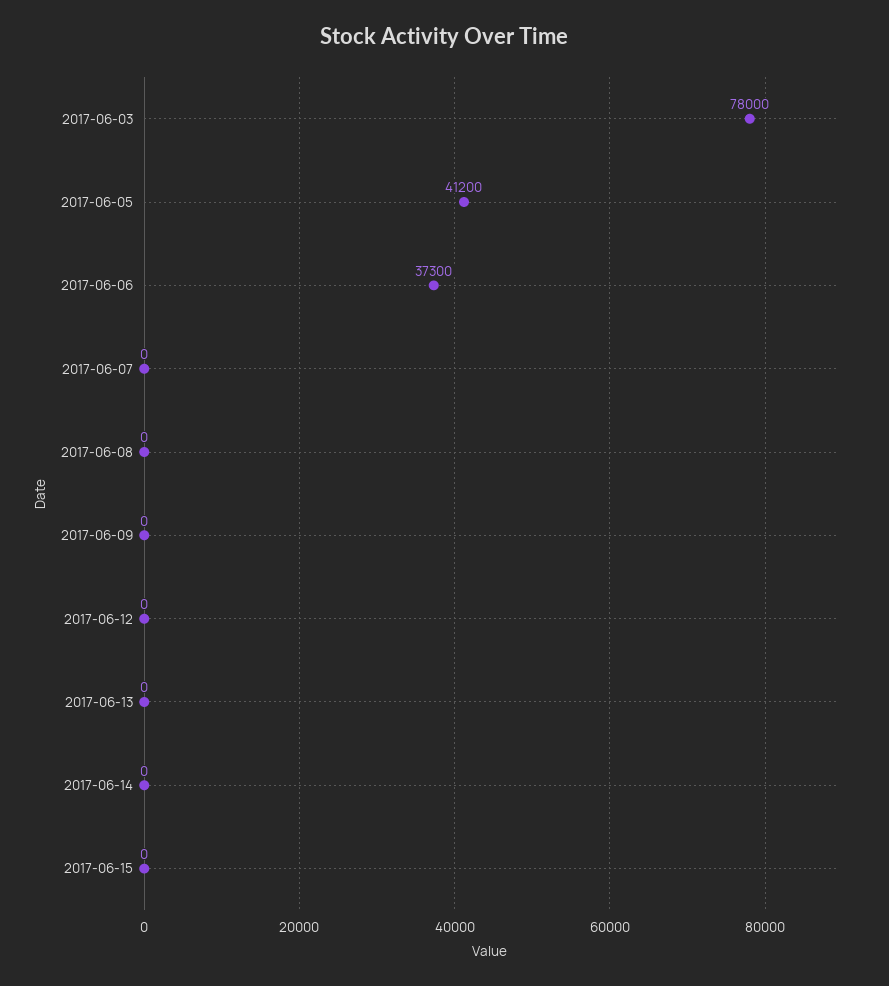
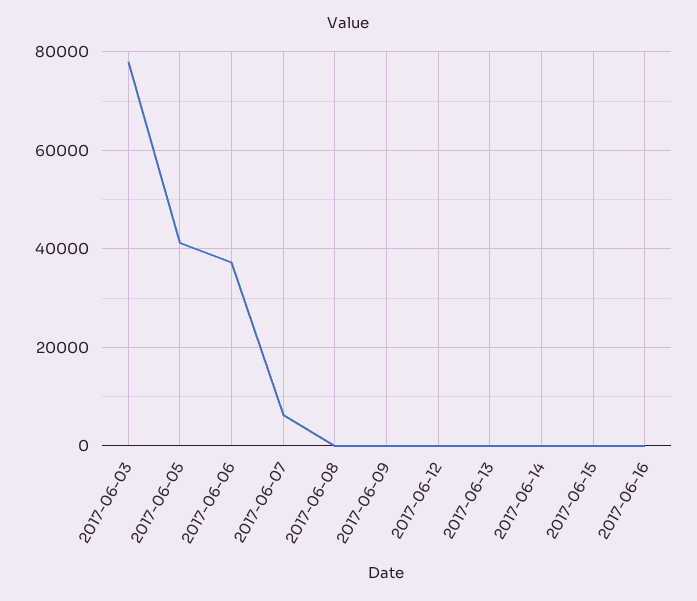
2017-06-07: 0 -> 6000
2017-06-16: none -> 0

